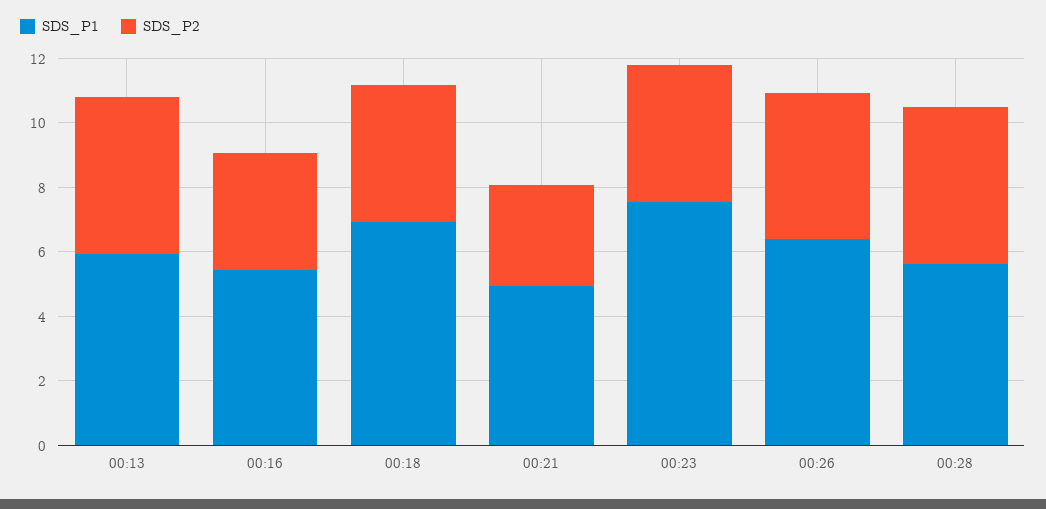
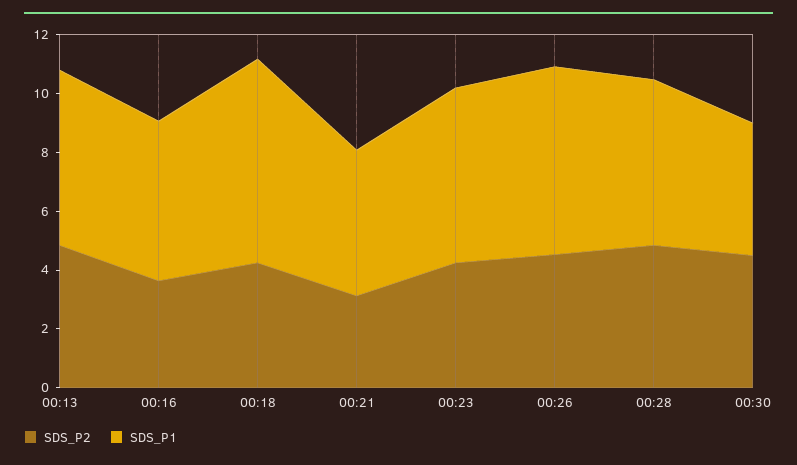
SDS_P1, 00:23: 7.5 -> 6
SDS_P2, 00:30: none -> 4.5
SDS_P1, 00:30: none -> 4.5

